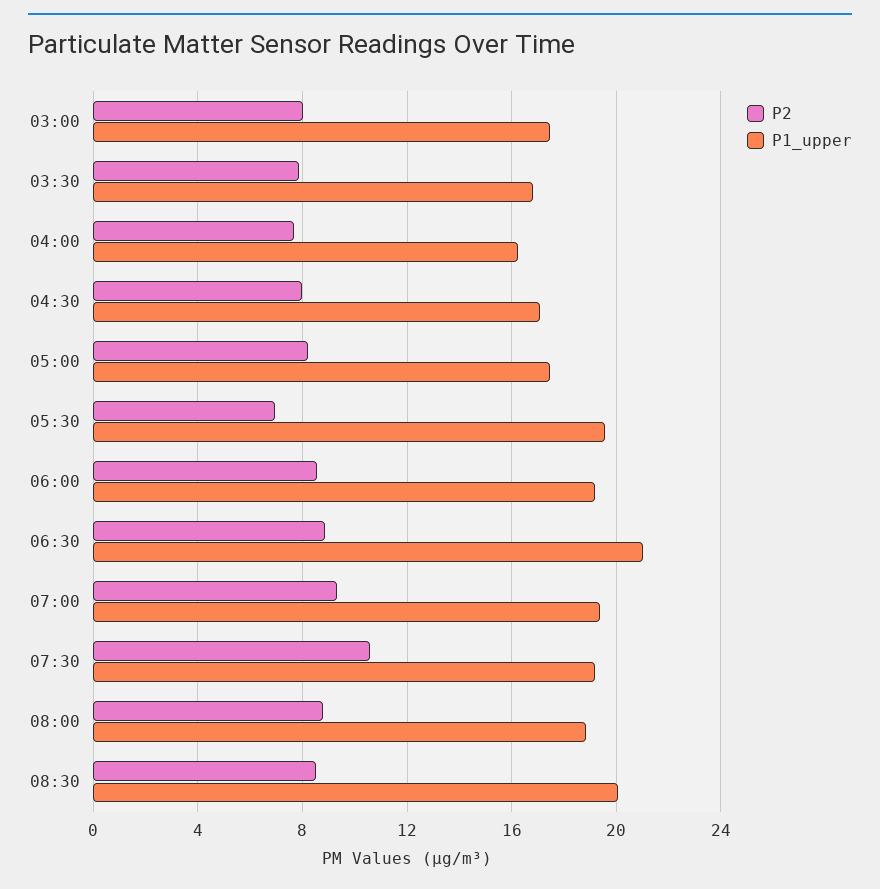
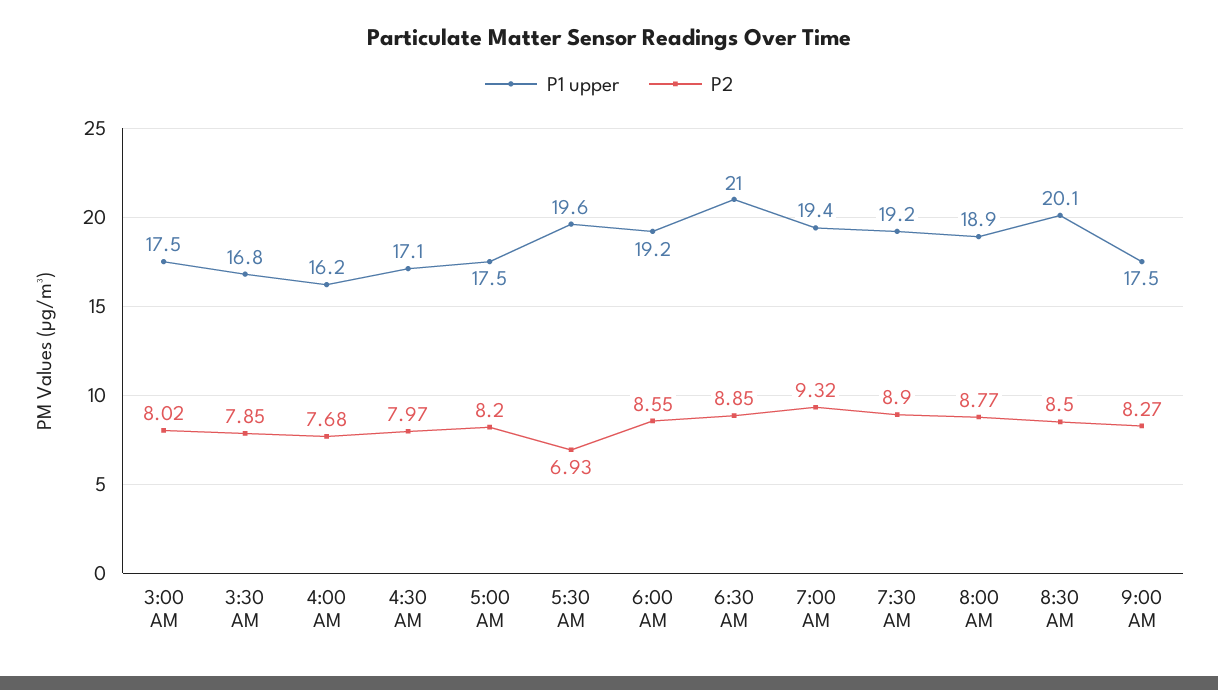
P2, 07:30: 10.5 -> 8.9
P1_upper, 9:00 AM: none -> 17.5
P2, 9:00 AM: none -> 8.27

